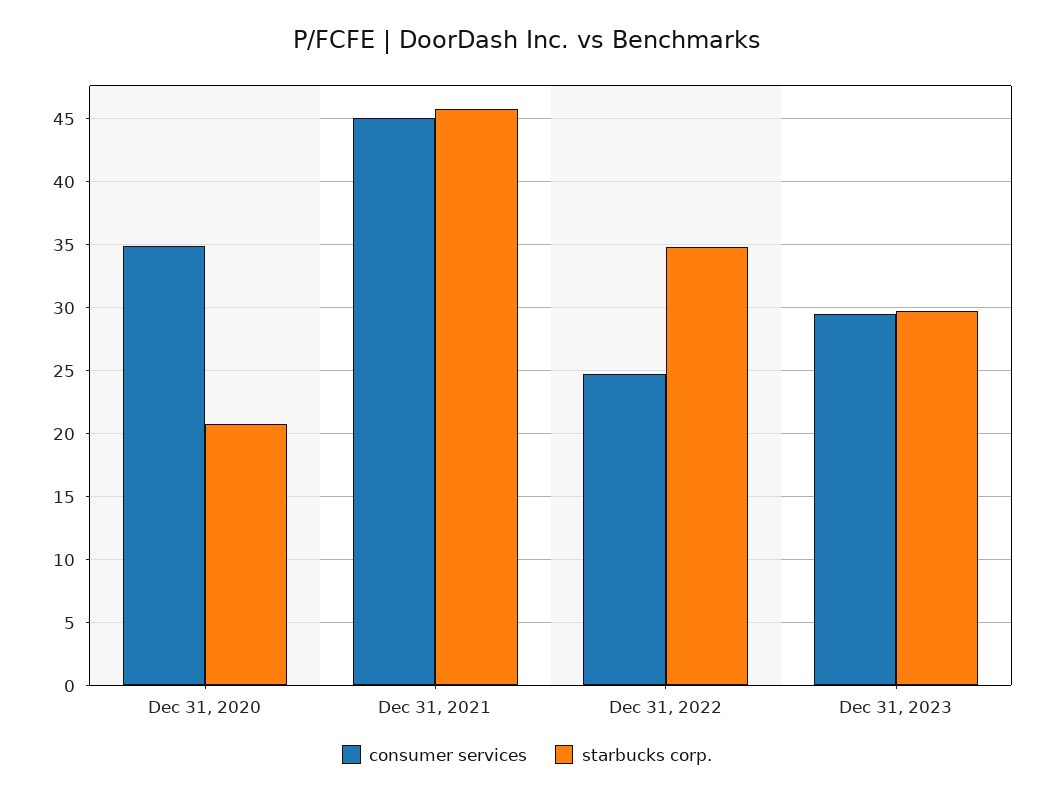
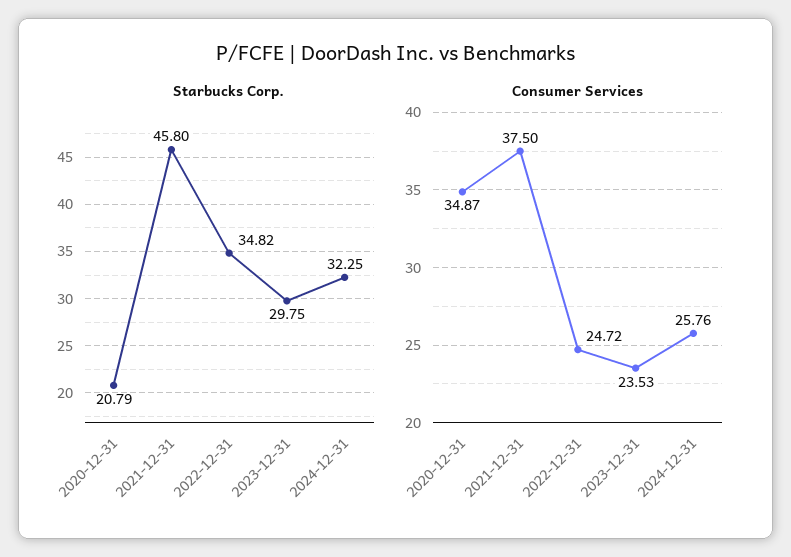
consumer services, Dec 31, 2021: 45 -> 37.5
consumer services, Dec 31, 2023: 29.5 -> 23.53
starbucks corp., 2024-12-31: none -> 32.25
consumer services, 2024-12-31: none -> 25.76

